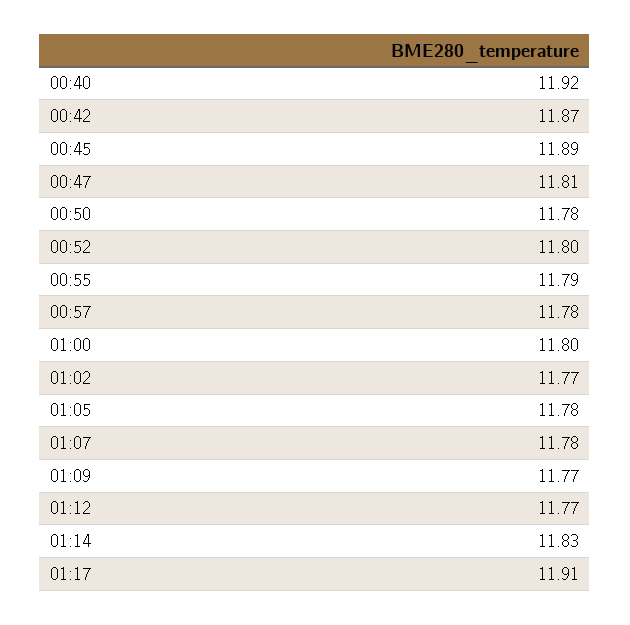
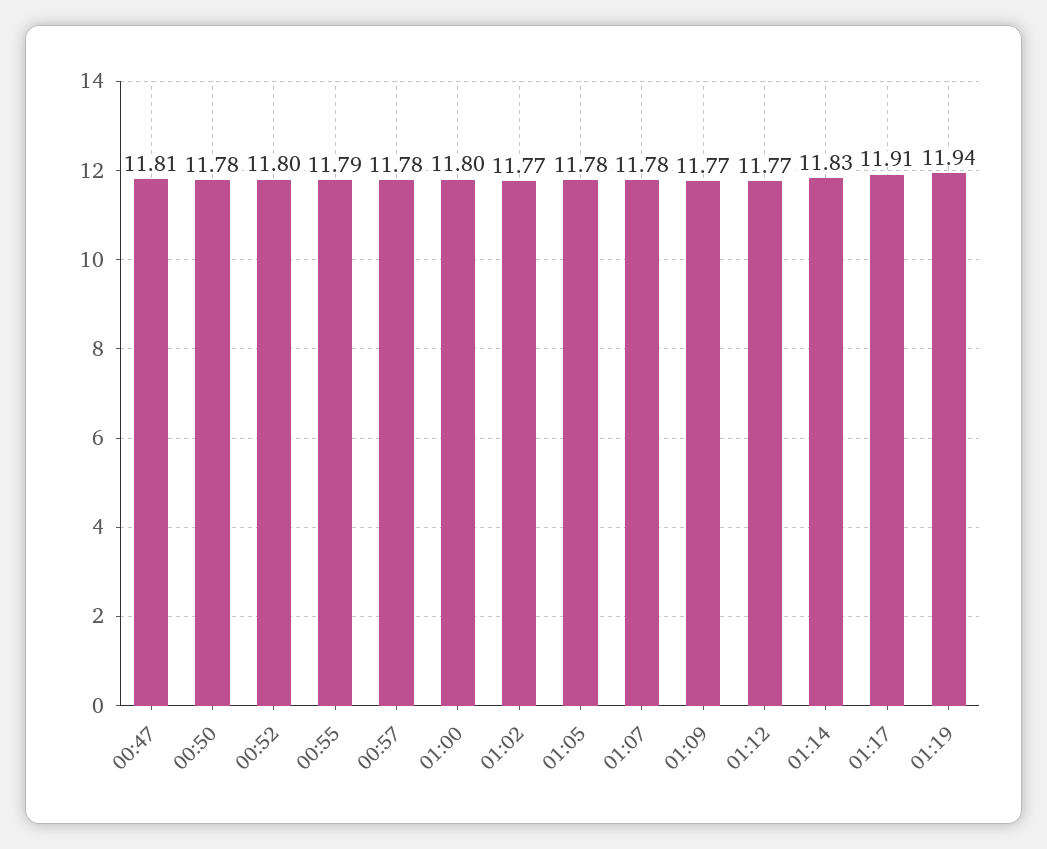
00:40: 11.92 -> none
00:42: 11.87 -> none
00:45: 11.89 -> none
01:19: none -> 11.94

